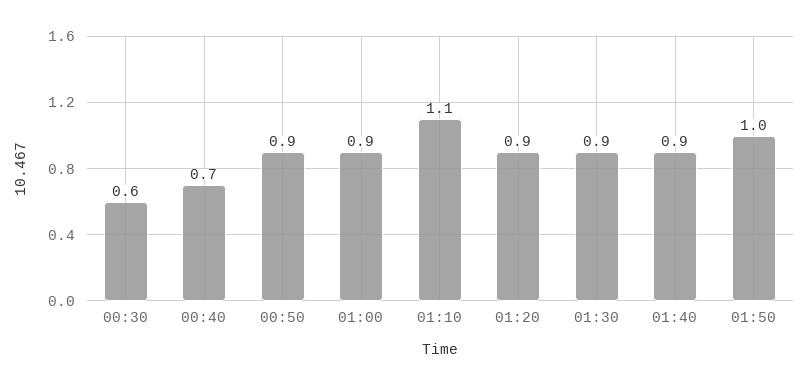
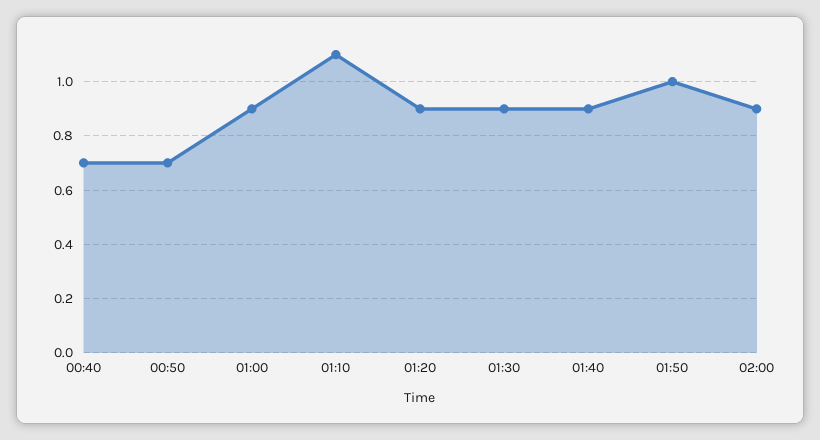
00:30: 0.6 -> none
00:50: 0.9 -> 0.7
02:00: none -> 0.9

